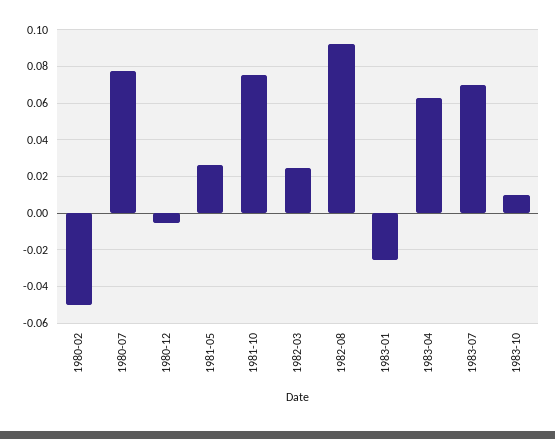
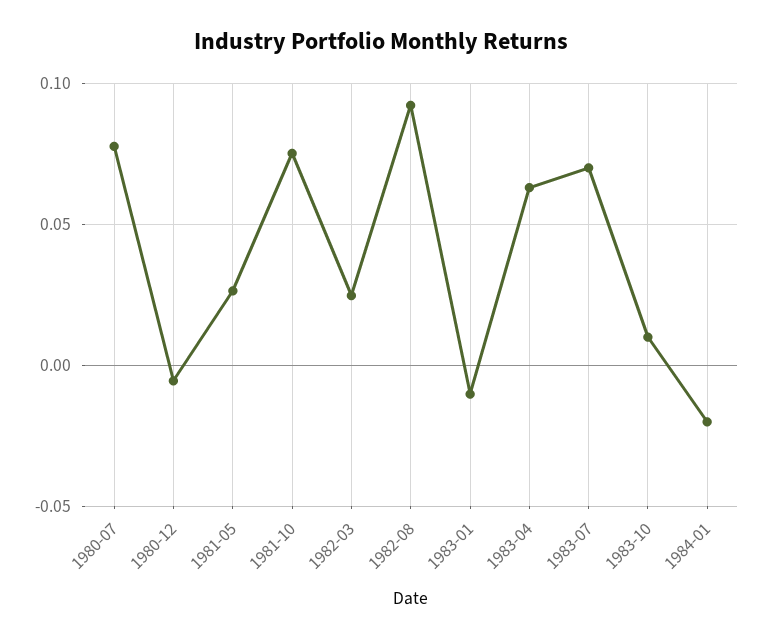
1980-02: -0.05 -> none
1983-01: -0.025 -> -0.01
1984-01: none -> -0.02

